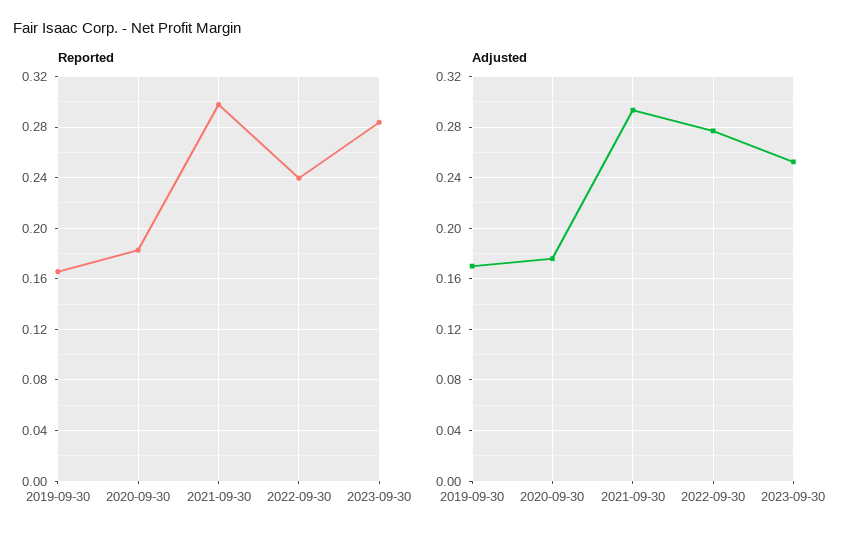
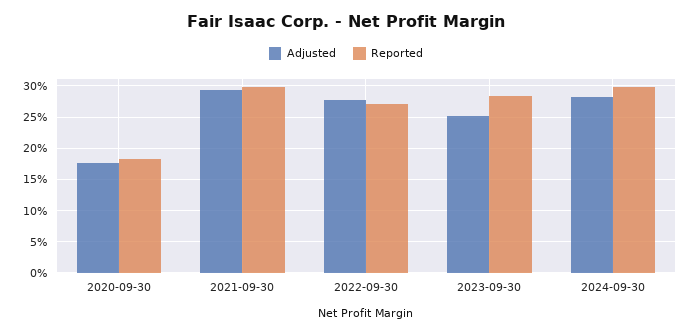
Reported, 2019-09-30: 0.165 -> none
Reported, 2022-09-30: 0.24 -> 0.27
Adjusted, 2019-09-30: 0.17 -> none
Adjusted, 2024-09-30: none -> 0.28
Reported, 2024-09-30: none -> 0.3

